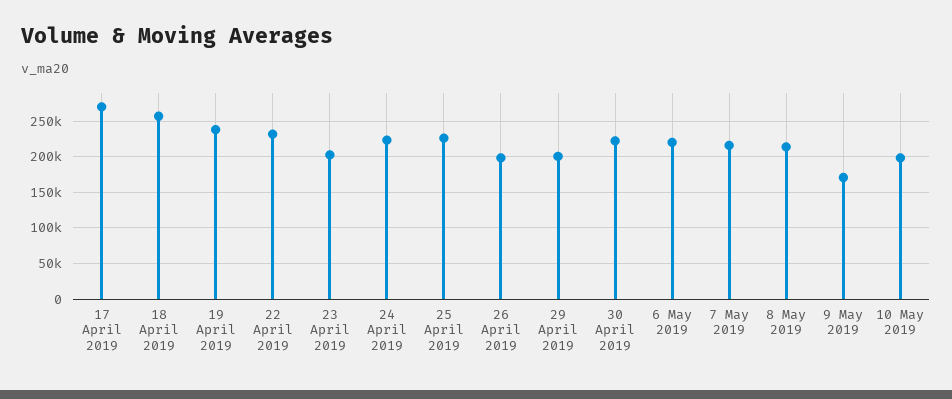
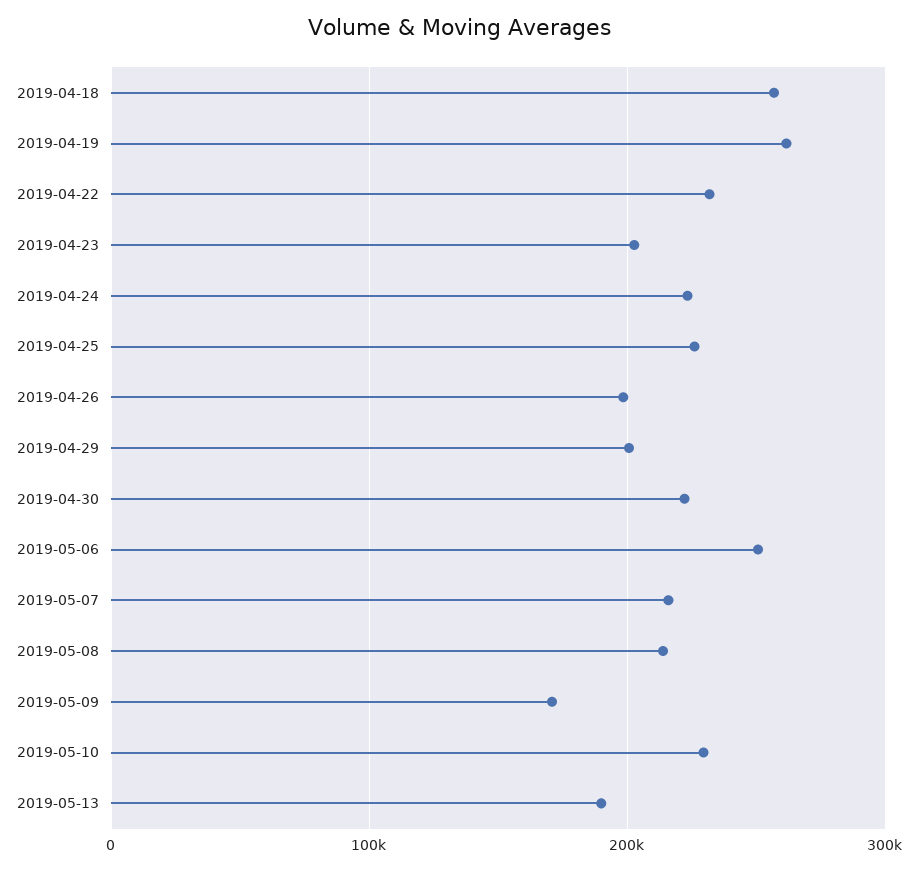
17 April 2019: 270000 -> none
19 April 2019: 240000 -> 260000
6 May 2019: 220000 -> 250000
10 May 2019: 200000 -> 230000
2019-05-13: none -> 190000

